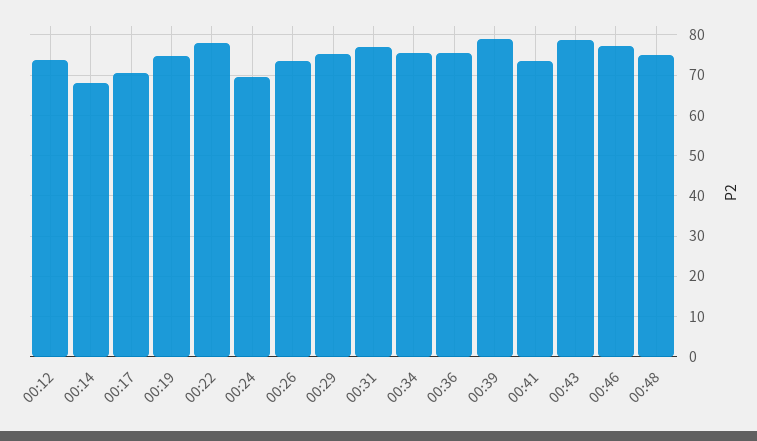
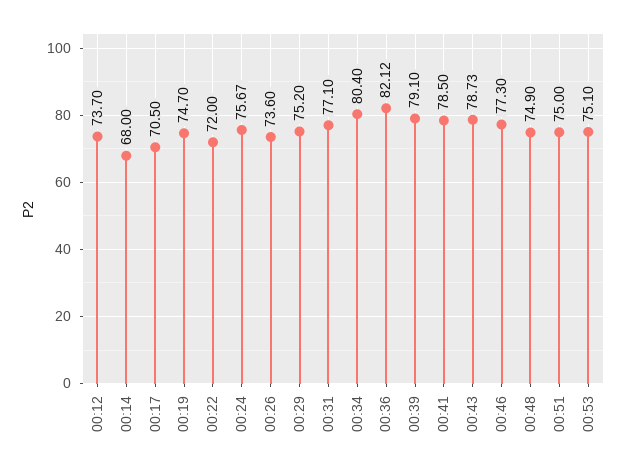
00:22: 78 -> 72
00:24: 70 -> 75.67
00:34: 76 -> 80.4
00:36: 76 -> 82.12
00:41: 74 -> 78.5
00:51: none -> 75
00:53: none -> 75.1

